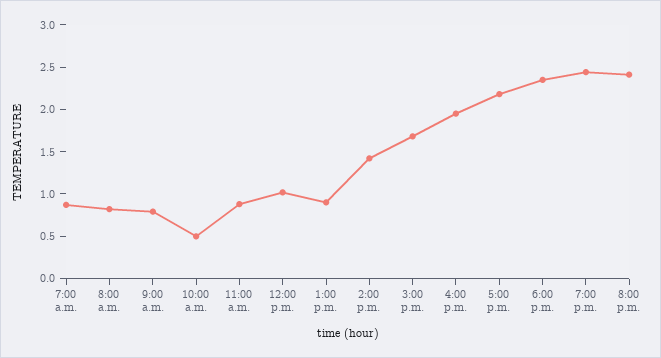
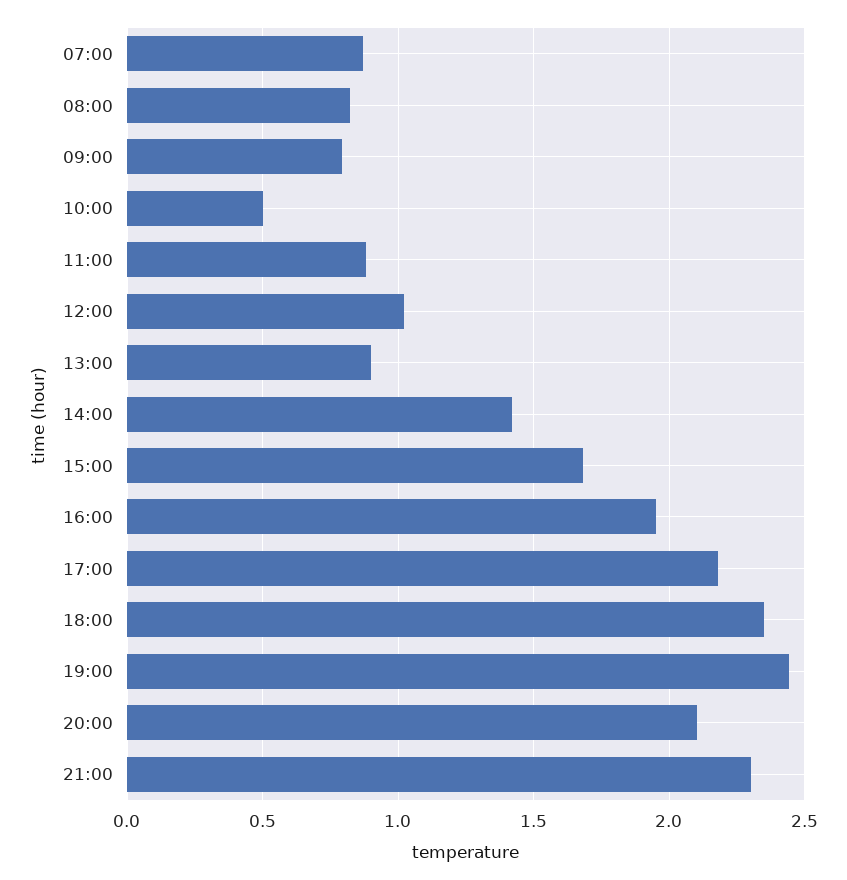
8:00 p.m.: 2.4 -> 2.1
21:00: none -> 2.3

